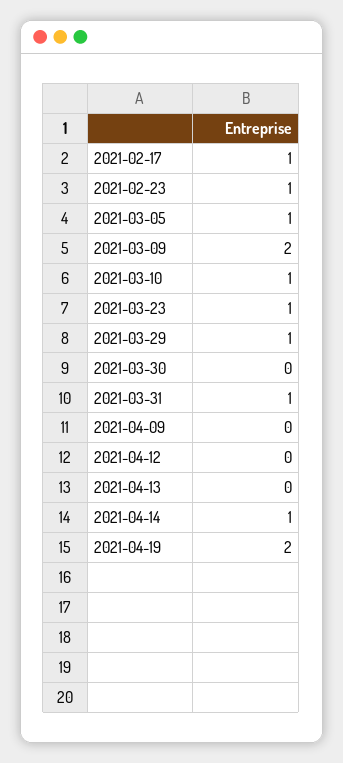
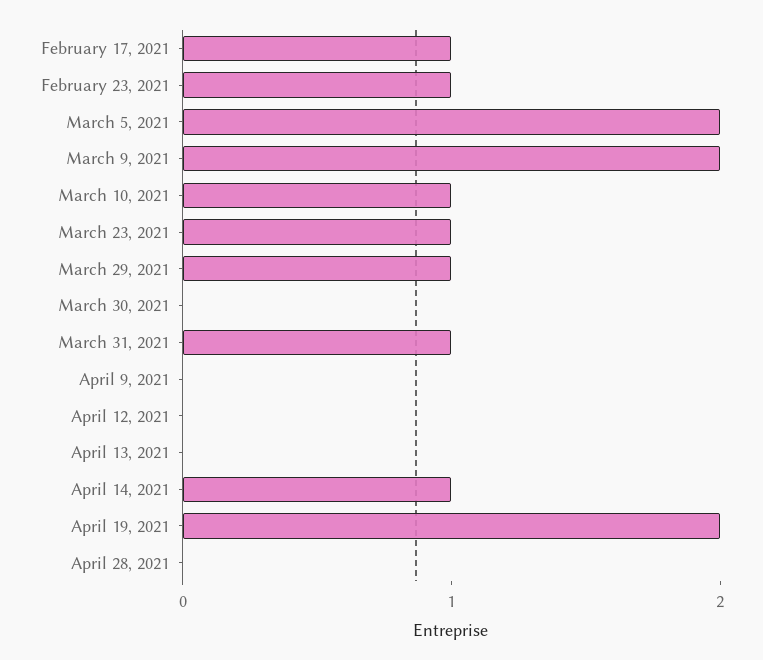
2021-03-05: 1 -> 2
April 28, 2021: none -> 0

